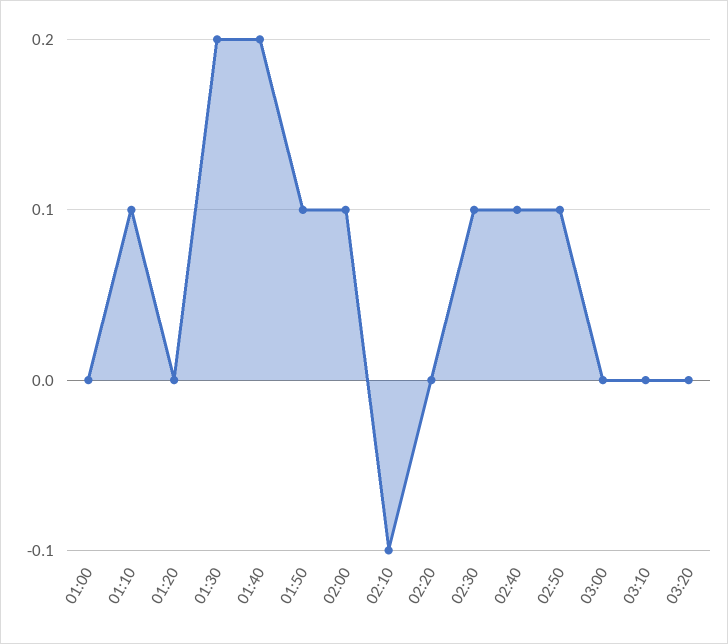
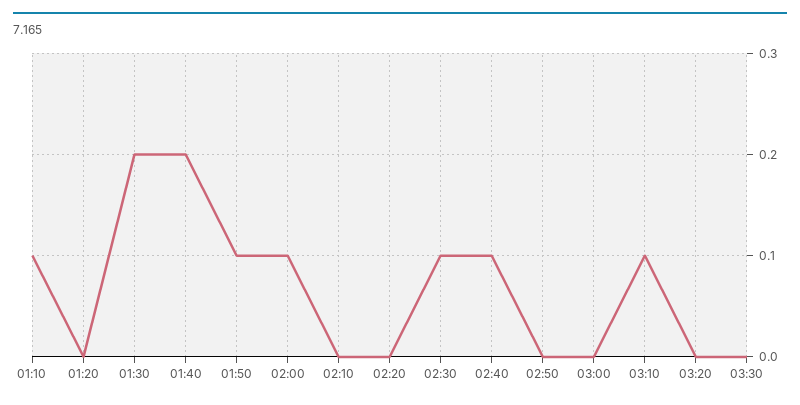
01:00: 0 -> none
02:10: -0.1 -> 0
02:50: 0.1 -> 0
03:10: 0 -> 0.1
03:30: none -> 0

